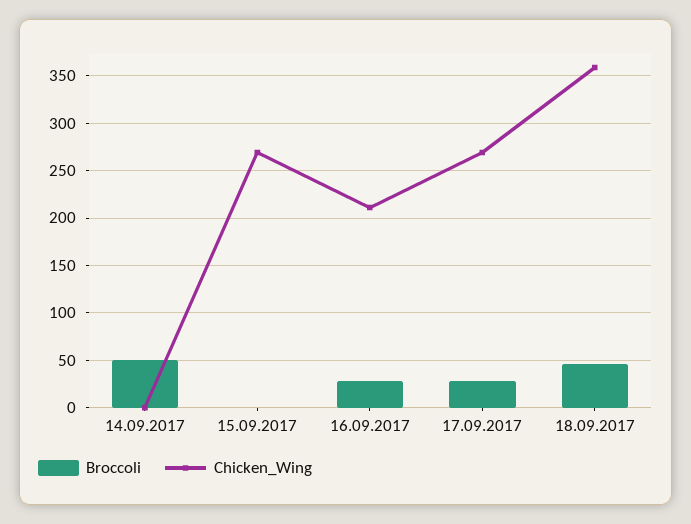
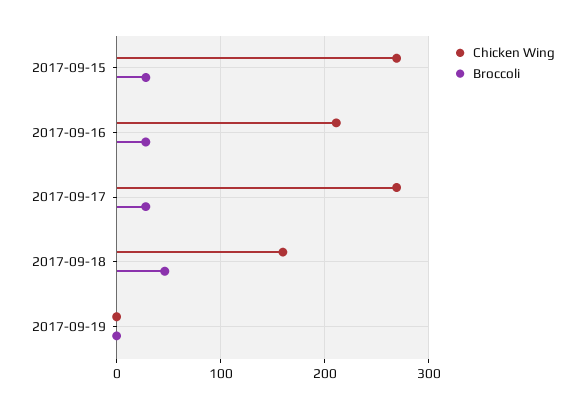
Broccoli, 14.09.2017: 50 -> none
Chicken_Wing, 14.09.2017: 0 -> none
Broccoli, 15.09.2017: 0 -> 30
Chicken_Wing, 18.09.2017: 360 -> 160
Chicken_Wing, 2017-09-19: none -> 0
Broccoli, 2017-09-19: none -> 0

